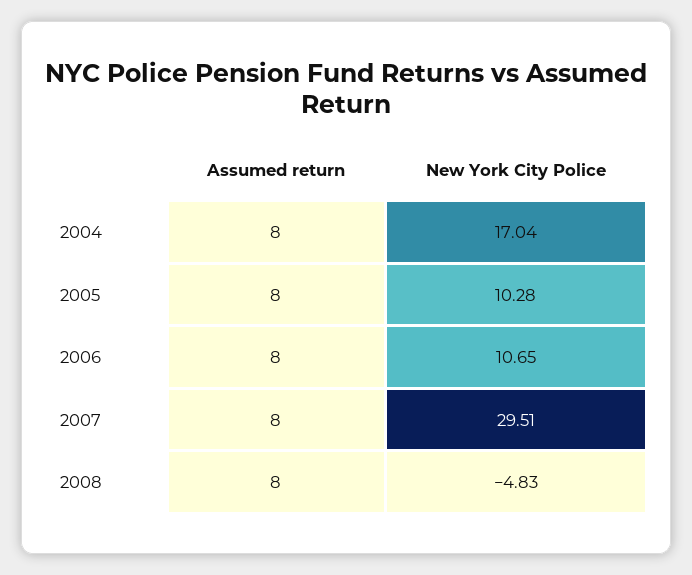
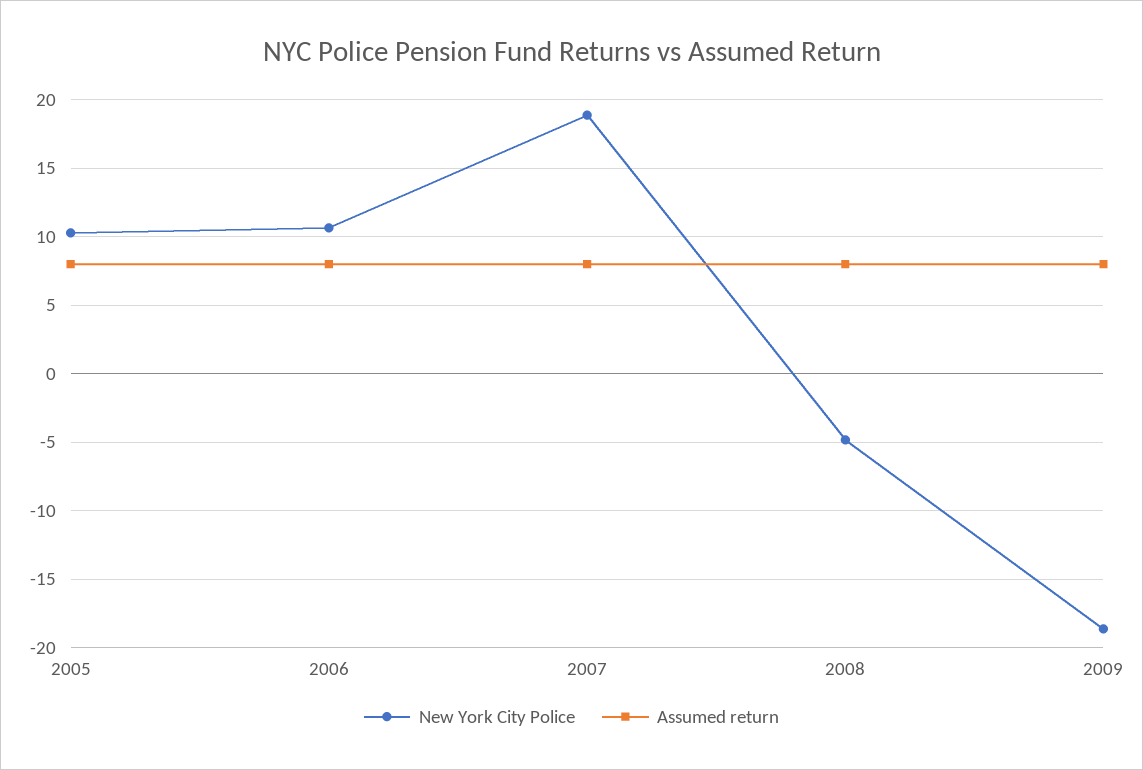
Assumed return, 2004: 8 -> none
New York City Police, 2004: 17.04 -> none
New York City Police, 2007: 29.51 -> 19
New York City Police, 2009: none -> -18.5
Assumed return, 2009: none -> 8

